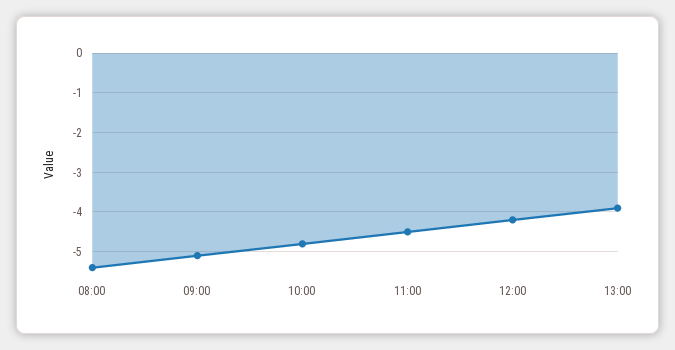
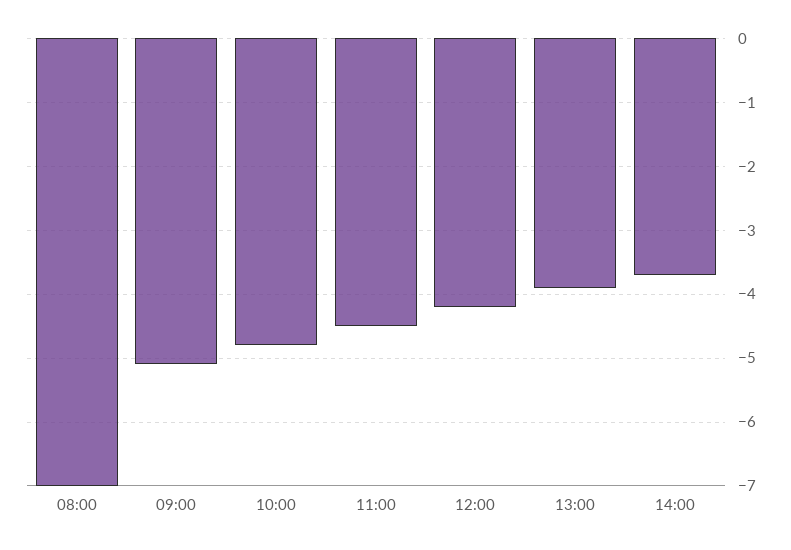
08:00: -5.5 -> -7
14:00: none -> -3.7

